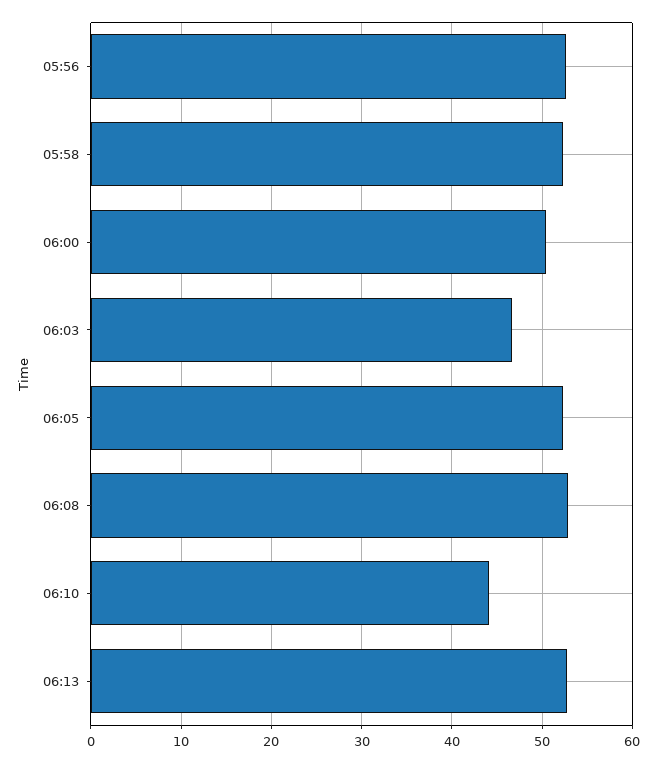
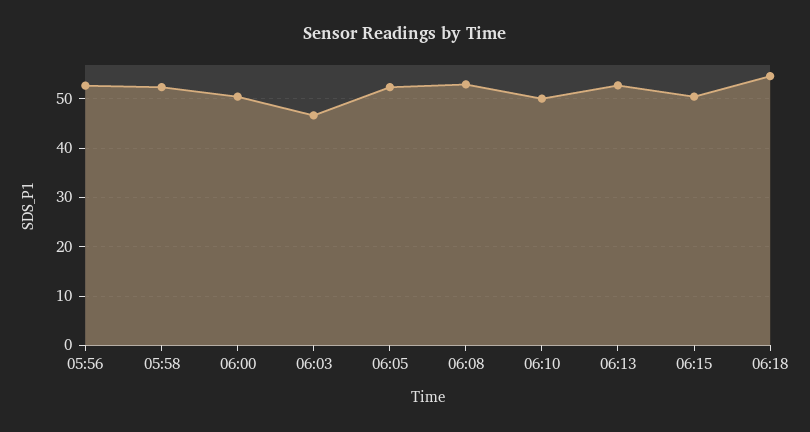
06:10: 44 -> 50
06:15: none -> 50
06:18: none -> 54

